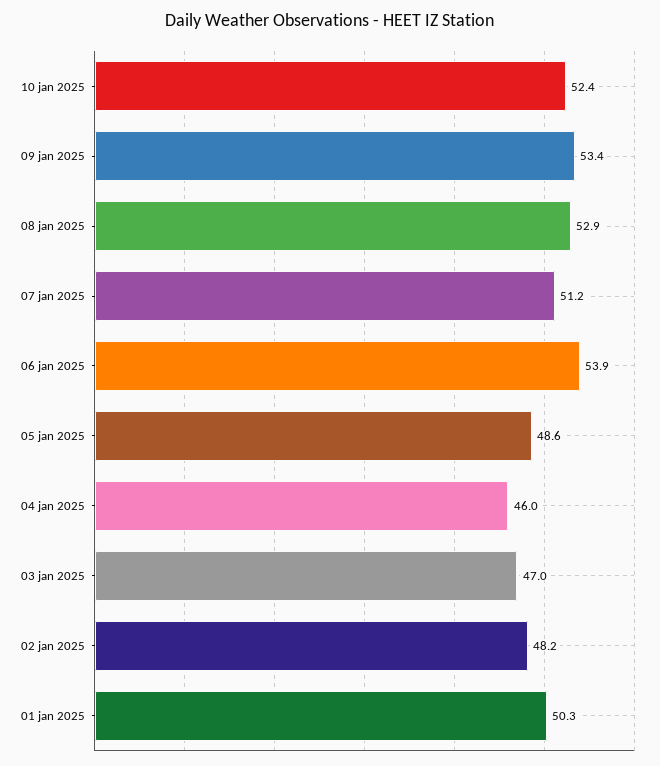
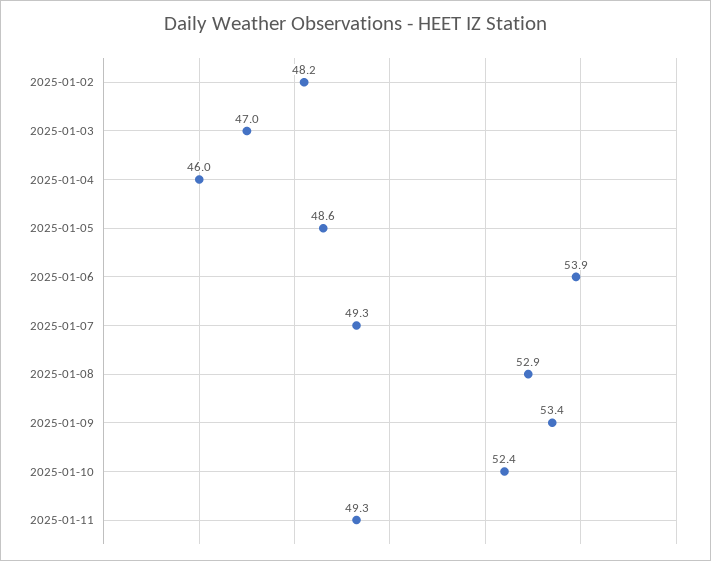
07 jan 2025: 51.2 -> 49.3
01 jan 2025: 50.3 -> none
2025-01-11: none -> 49.3

